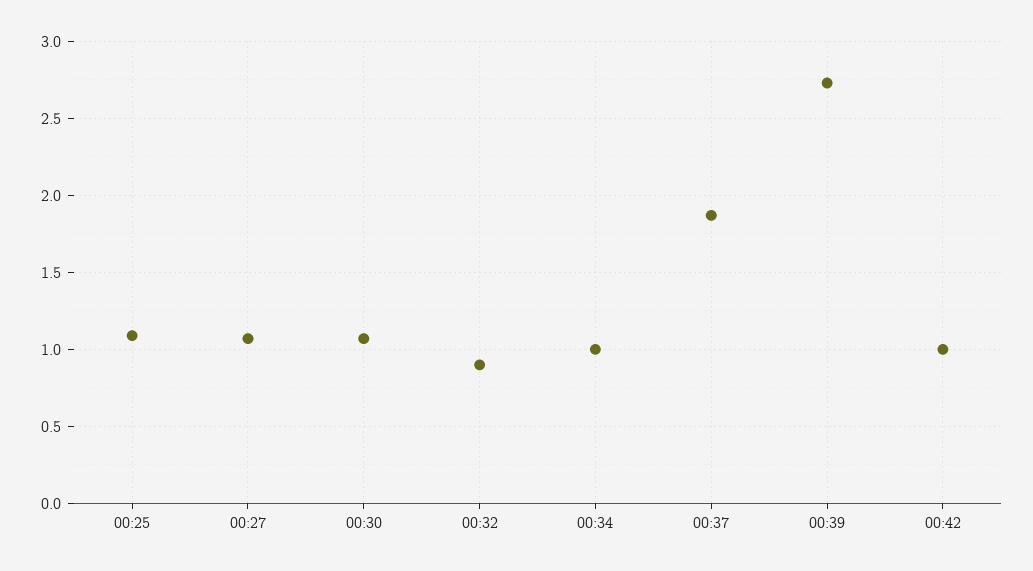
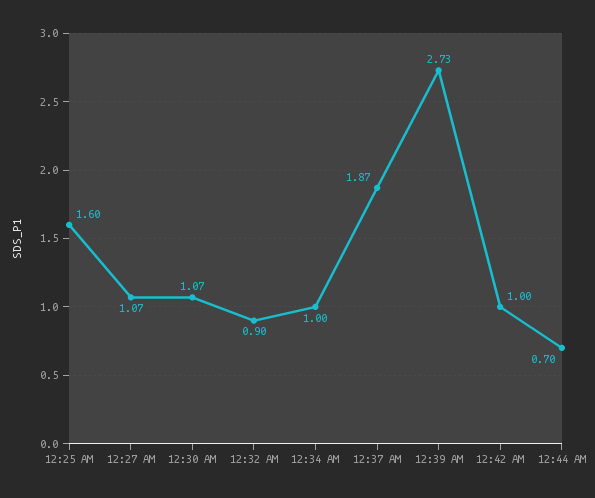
00:25: 1.1 -> 1.6
12:44 AM: none -> 0.7

